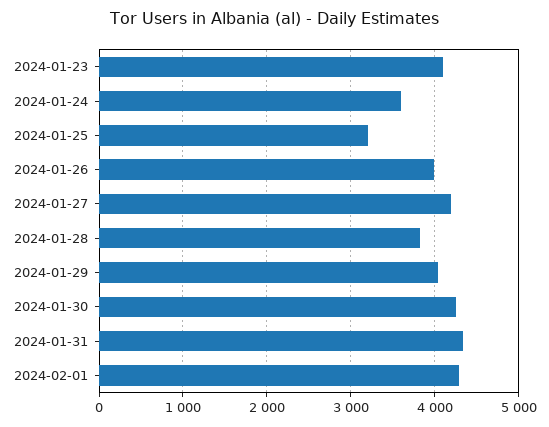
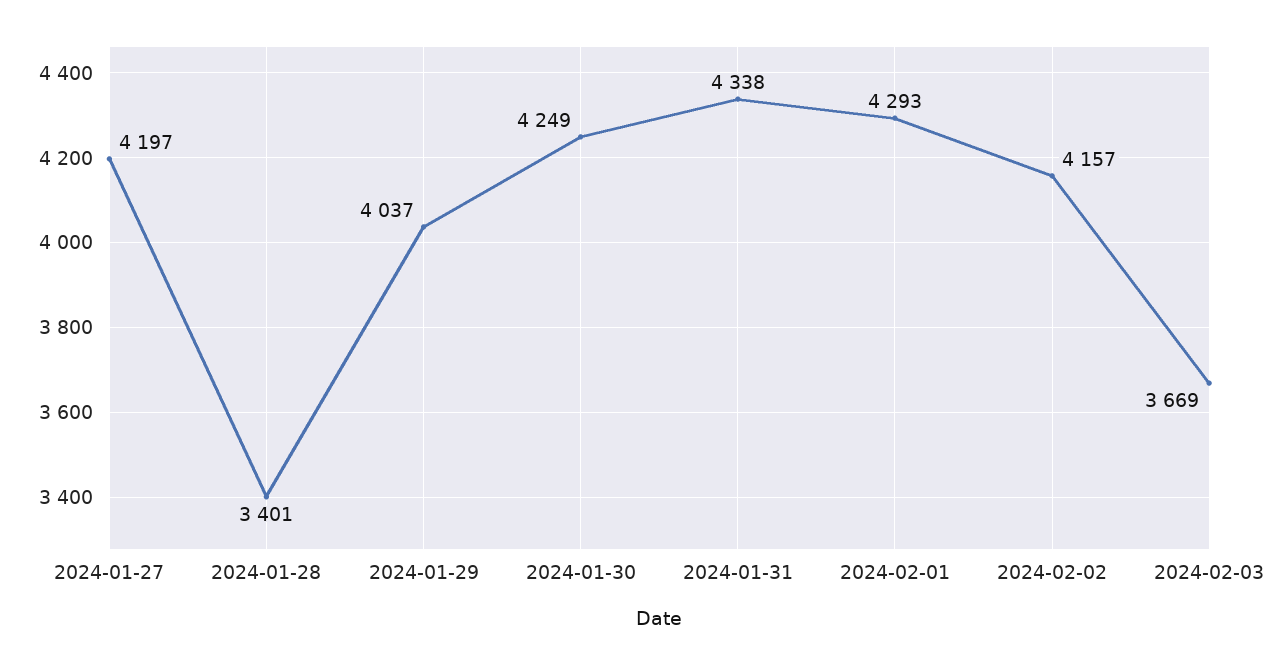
2024-01-23: 4100 -> none
2024-01-24: 3600 -> none
2024-01-25: 3200 -> none
2024-01-26: 4000 -> none
2024-01-28: 3800 -> 3401
2024-02-02: none -> 4157
2024-02-03: none -> 3669

